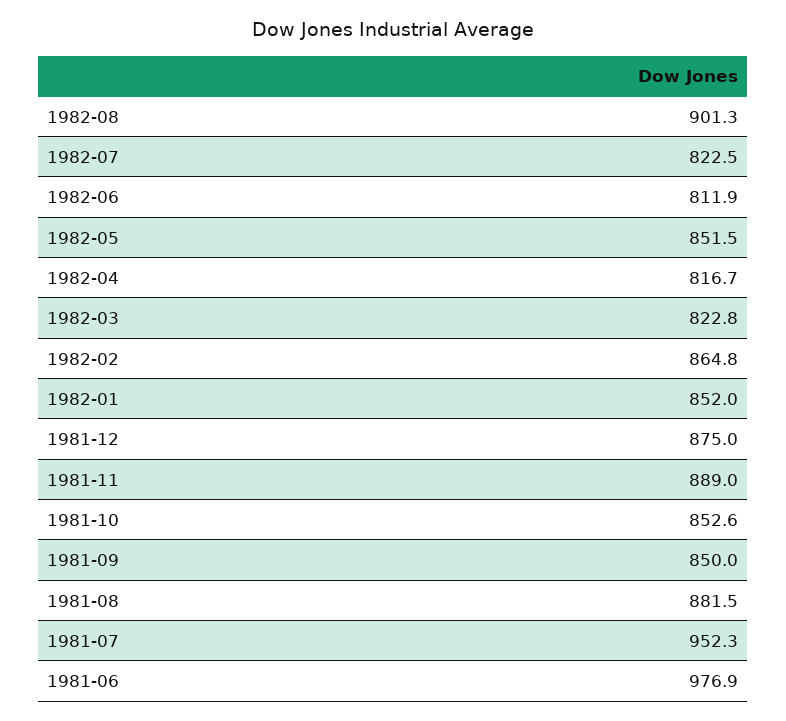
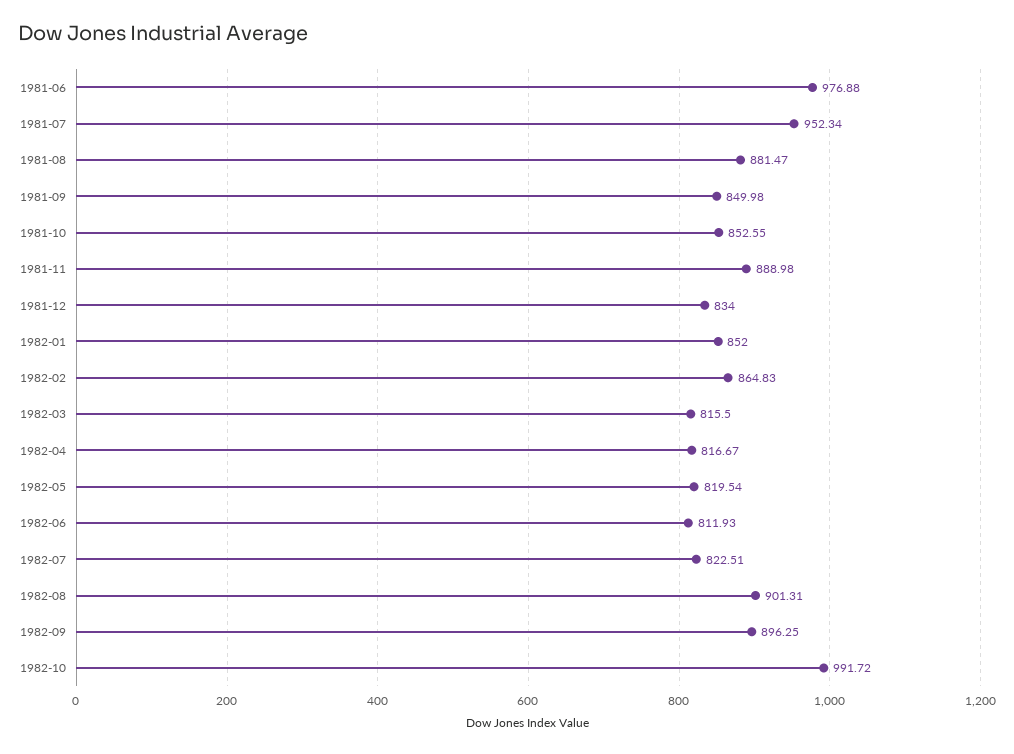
1982-05: 851.5 -> 819.54
1982-03: 822.8 -> 815.5
1981-12: 875 -> 834
1982-09: none -> 896.25
1982-10: none -> 991.72

